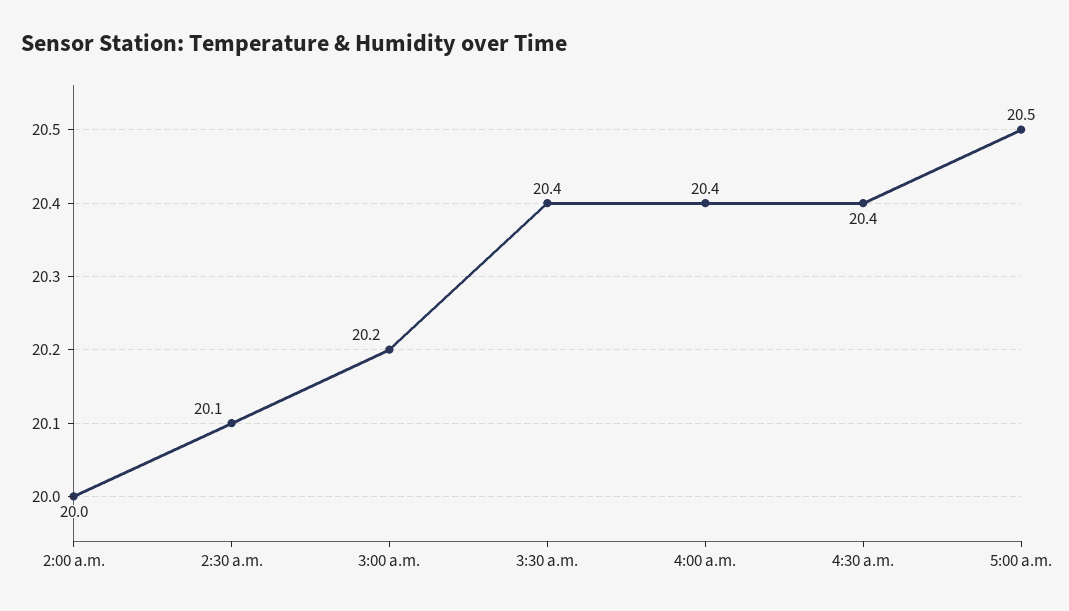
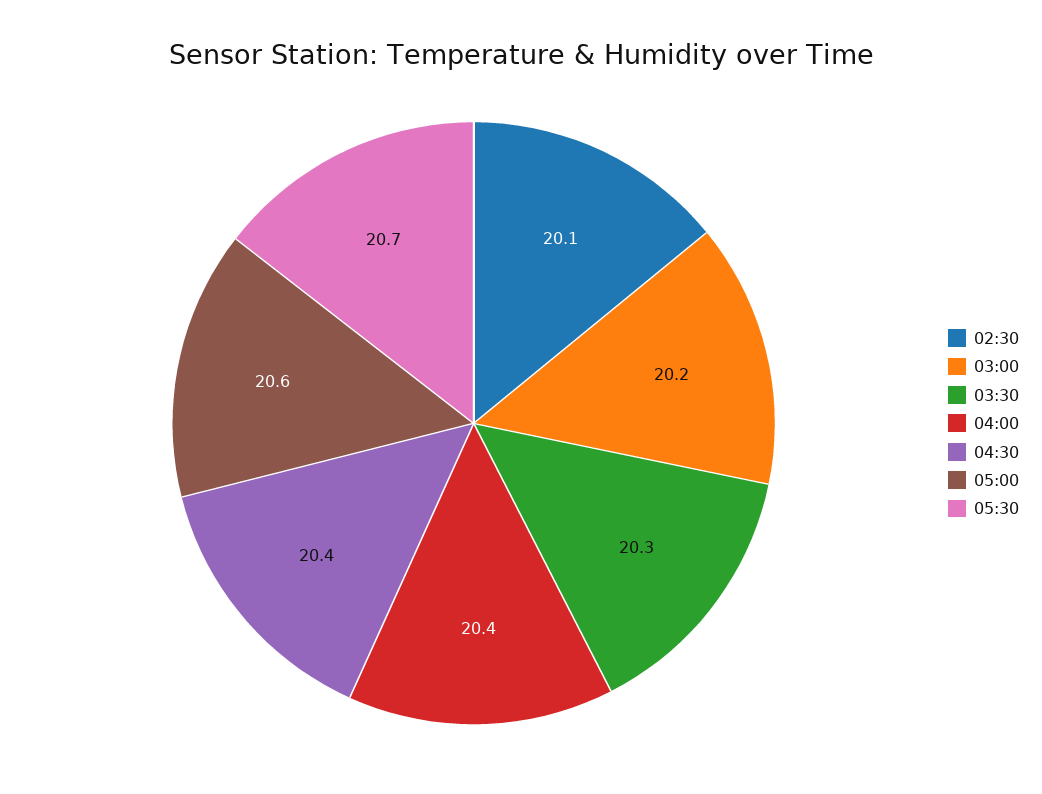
2:00 a.m.: 20 -> none
3:30 a.m.: 20.4 -> 20.3
5:00 a.m.: 20.5 -> 20.6
05:30: none -> 20.7

